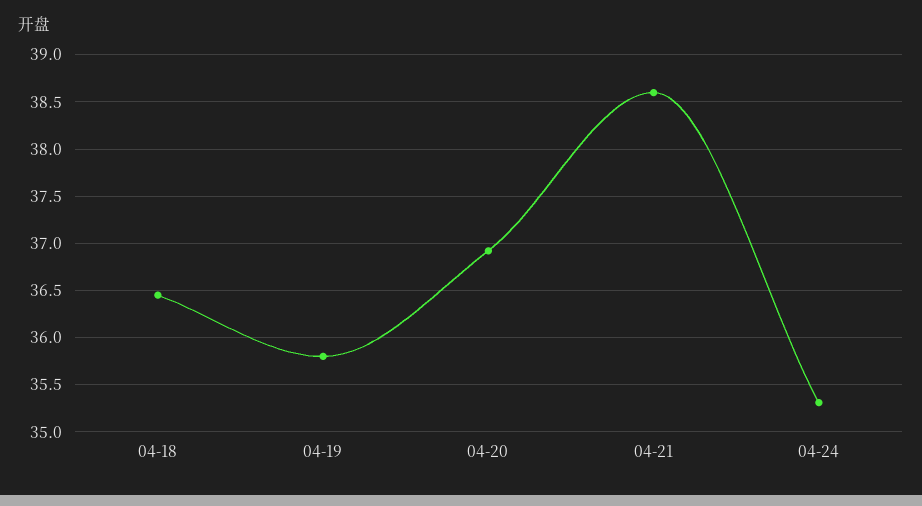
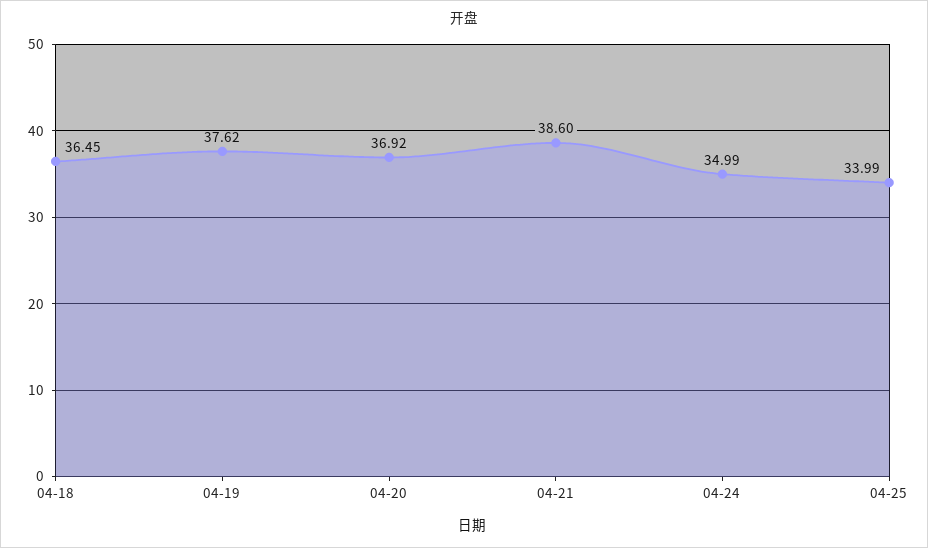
04-19: 35.8 -> 37.62
04-24: 35.3 -> 34.99
04-25: none -> 33.99

